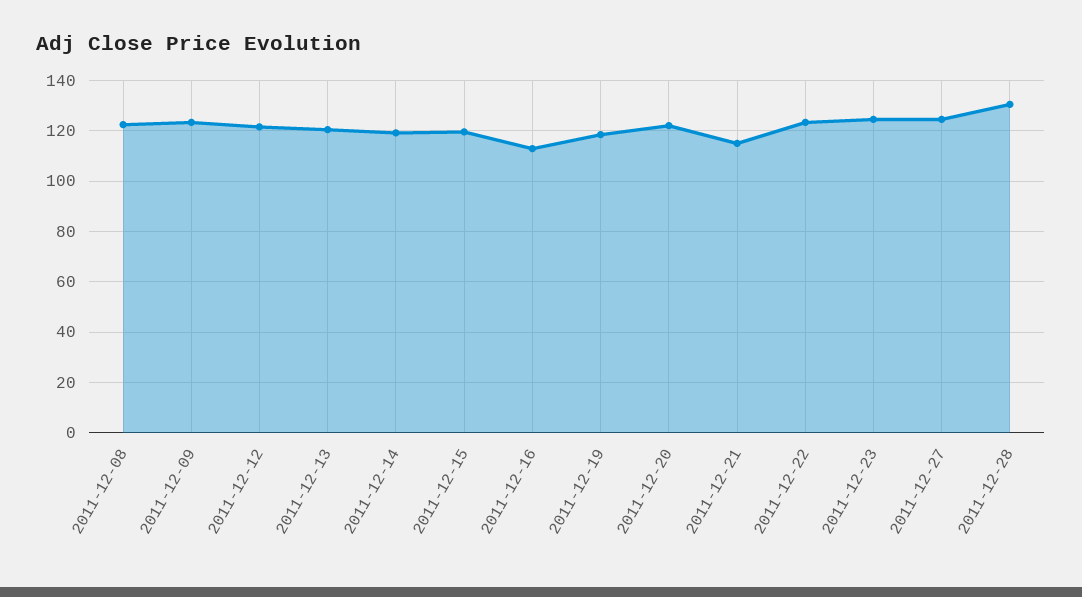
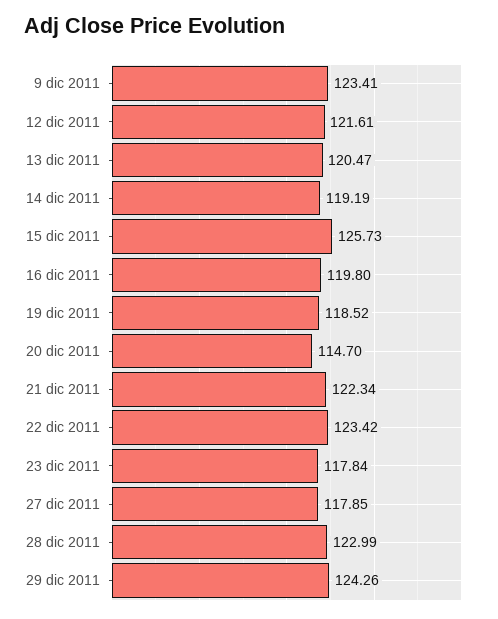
2011-12-08: 122.5 -> none
2011-12-15: 120 -> 125.73
2011-12-16: 112.5 -> 119.8
2011-12-20: 122.5 -> 114.7
2011-12-21: 115 -> 122.34
2011-12-23: 125 -> 117.84
2011-12-27: 125 -> 117.85
2011-12-28: 130 -> 122.99
29 dic 2011: none -> 124.26

